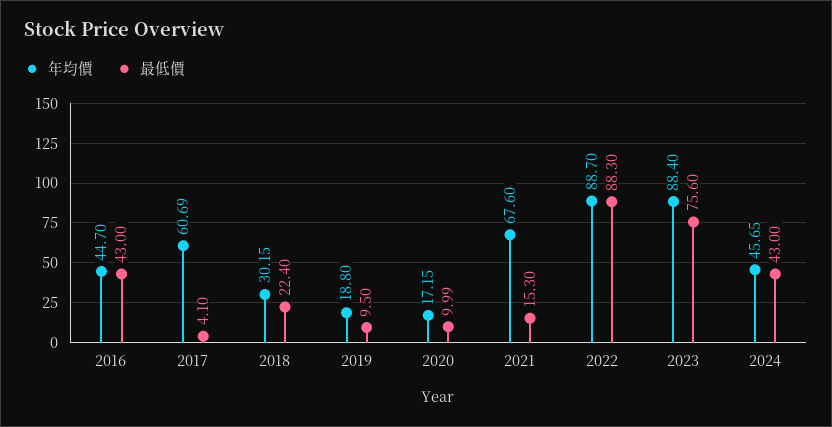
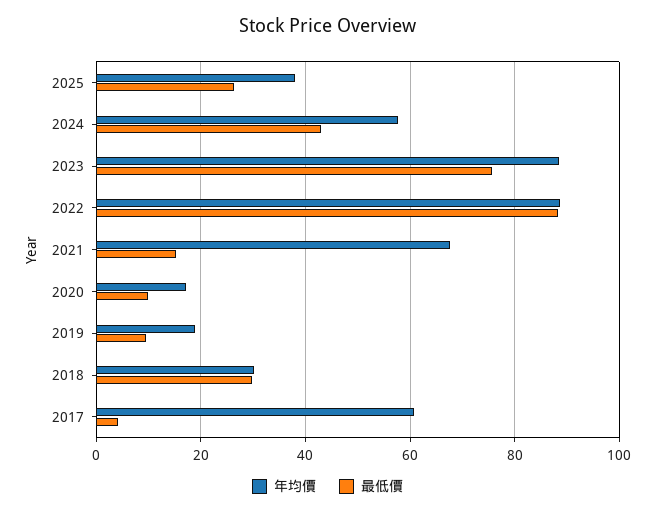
年均價, 2016: 44.7 -> none
最低價, 2016: 43 -> none
最低價, 2018: 22.4 -> 30
年均價, 2024: 45.65 -> 58
年均價, 2025: none -> 38
最低價, 2025: none -> 26

